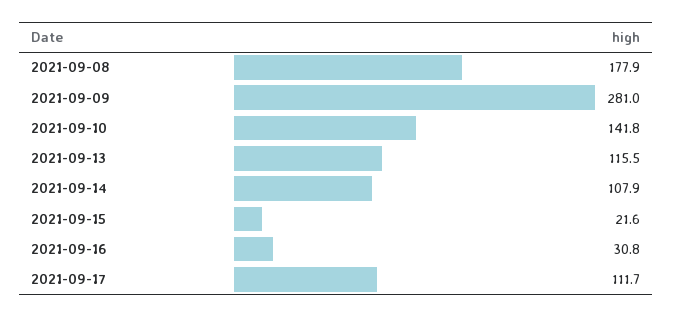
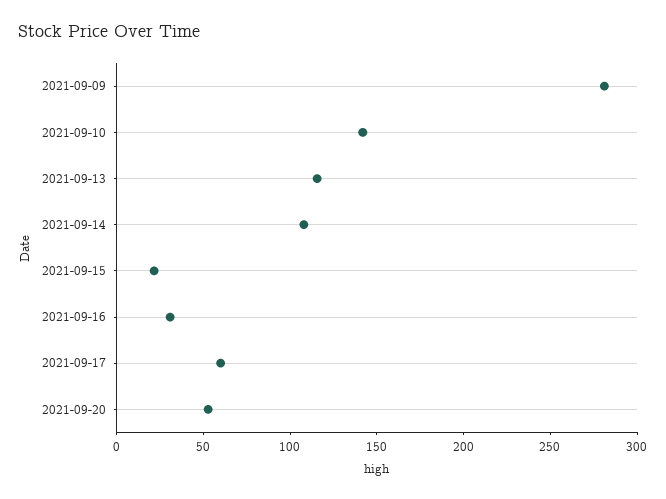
2021-09-08: 177.9 -> none
2021-09-17: 111.7 -> 60
2021-09-20: none -> 50

